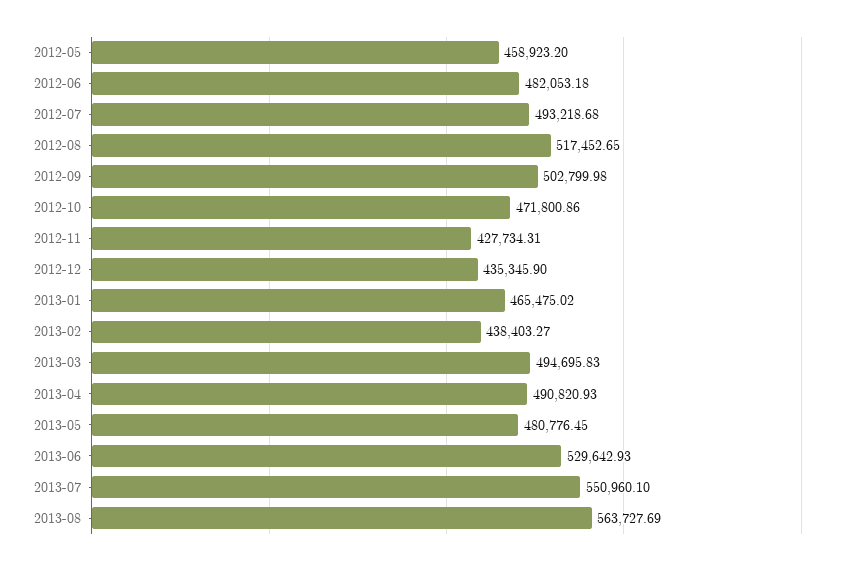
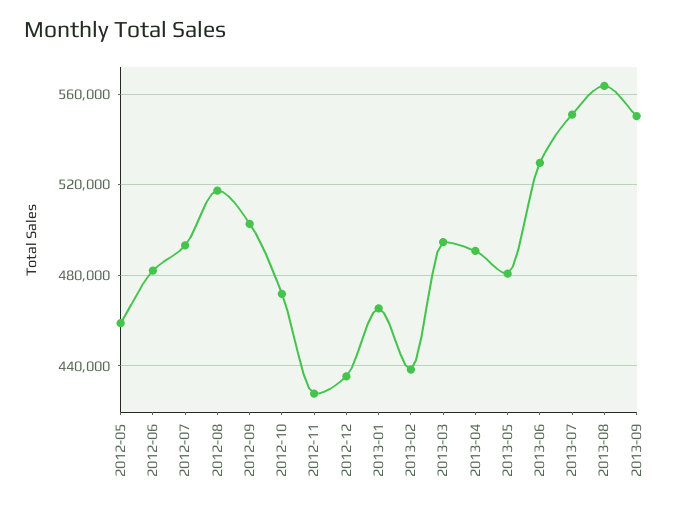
2013-09: none -> 550000

